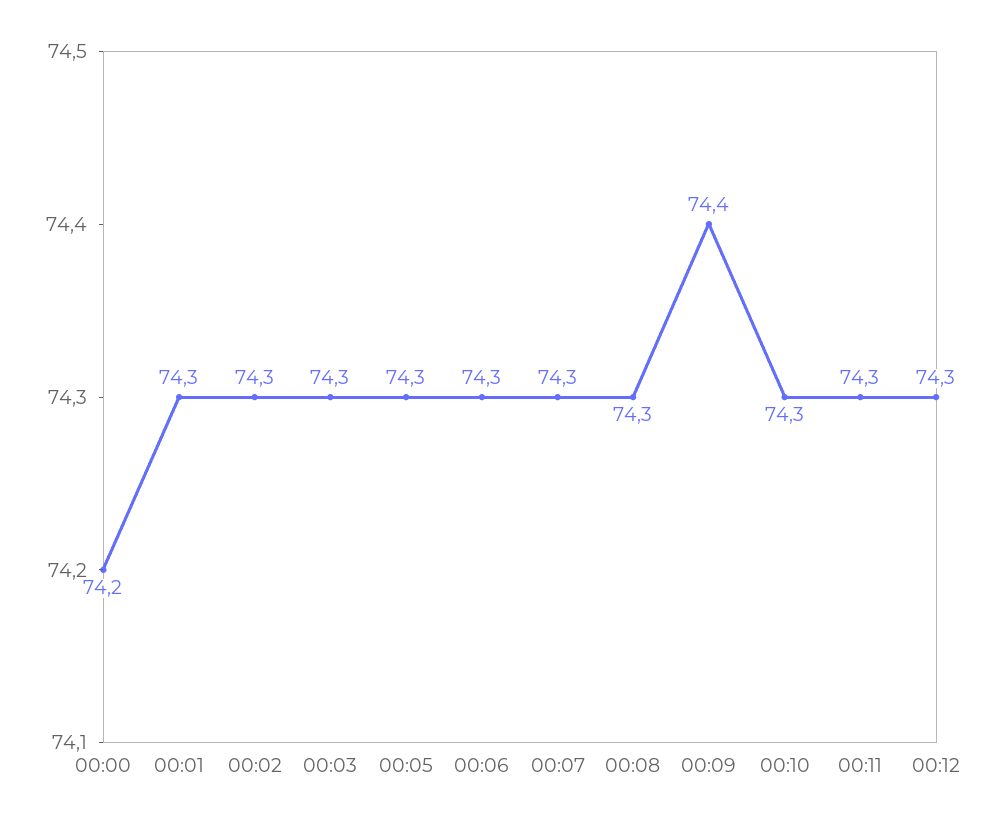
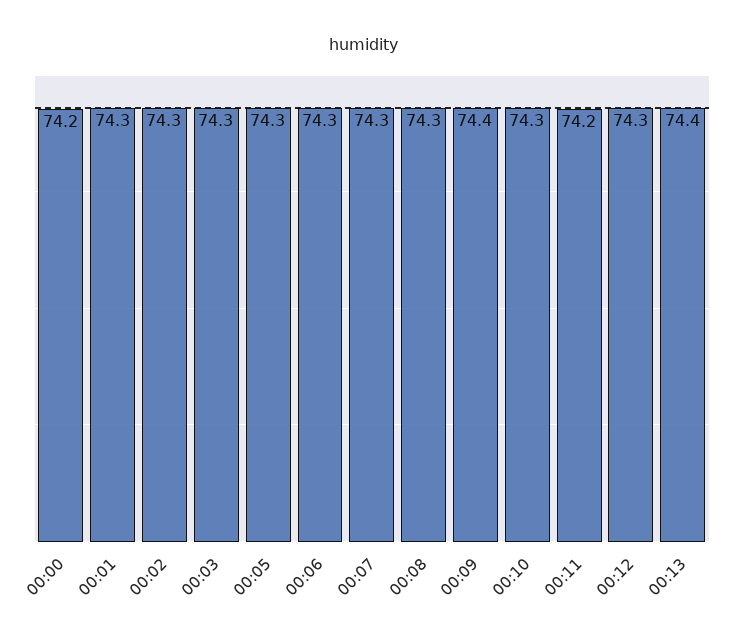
00:11: 74.3 -> 74.2
00:13: none -> 74.4

